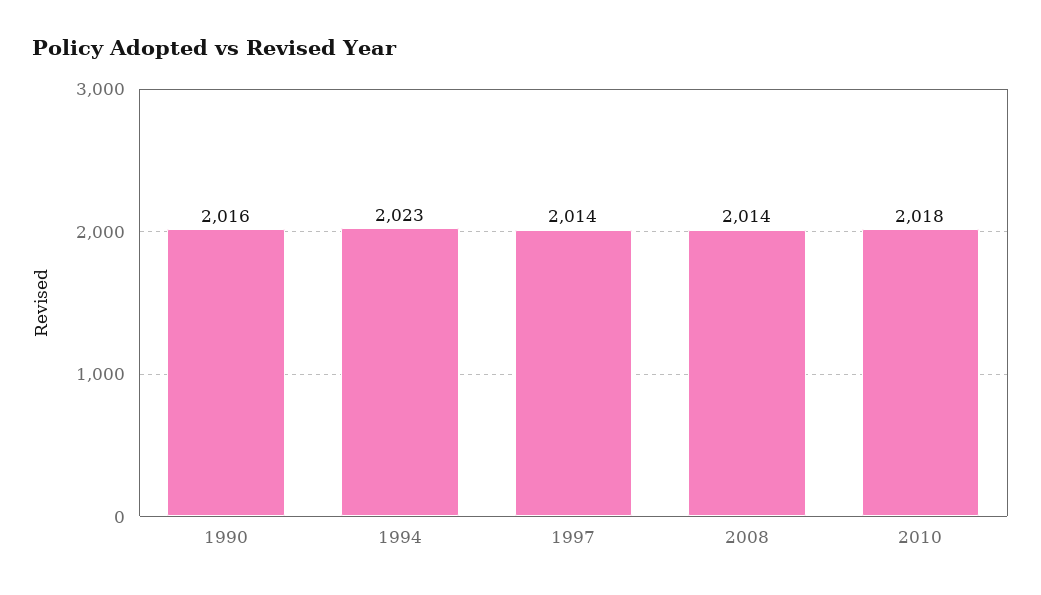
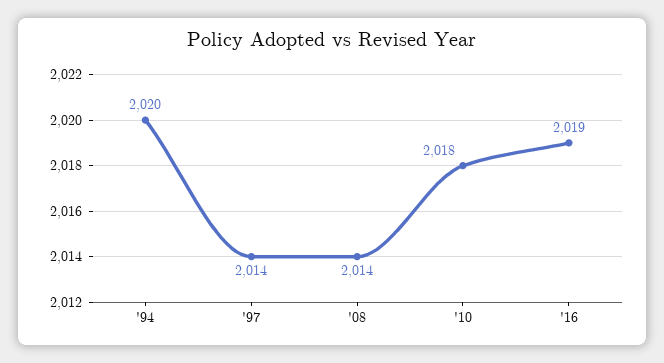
1990: 2016 -> none
1994: 2023 -> 2020
'16: none -> 2019

